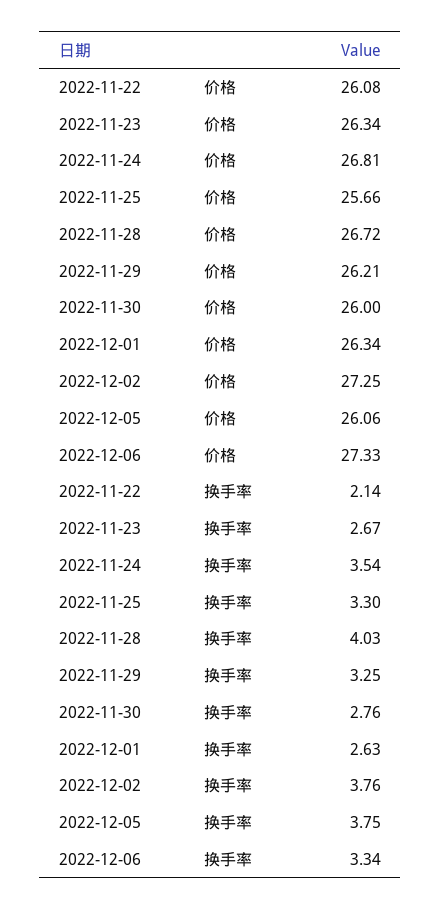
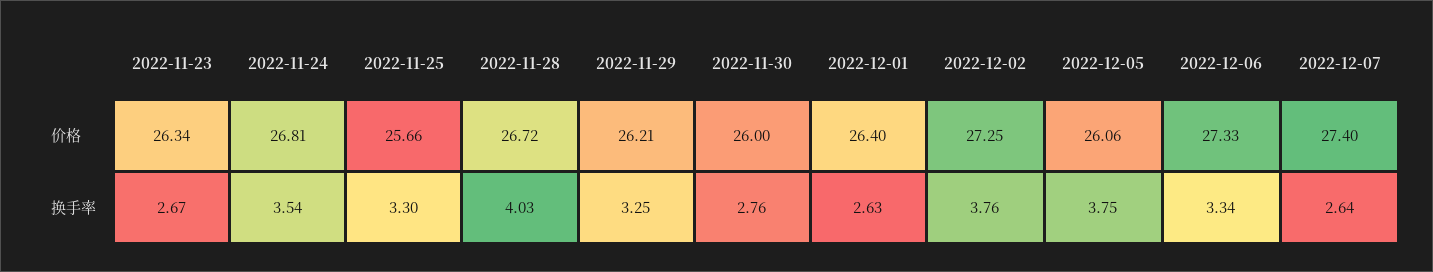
2022-11-22, 价格: 26.08 -> none
2022-12-01, 价格: 26.34 -> 26.4
2022-11-22, 换手率: 2.14 -> none
2022-12-07, 价格: none -> 27.4
2022-12-07, 换手率: none -> 2.64

